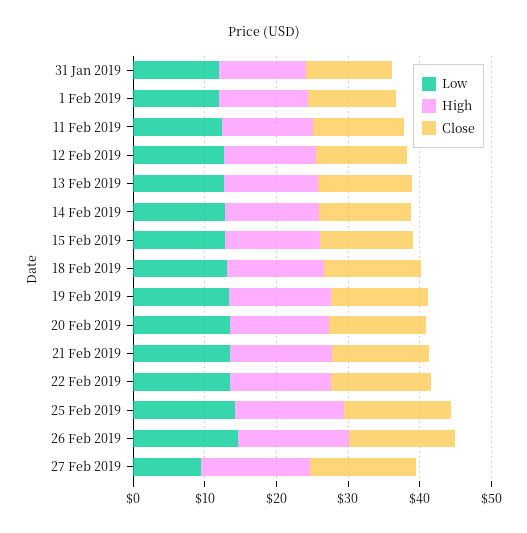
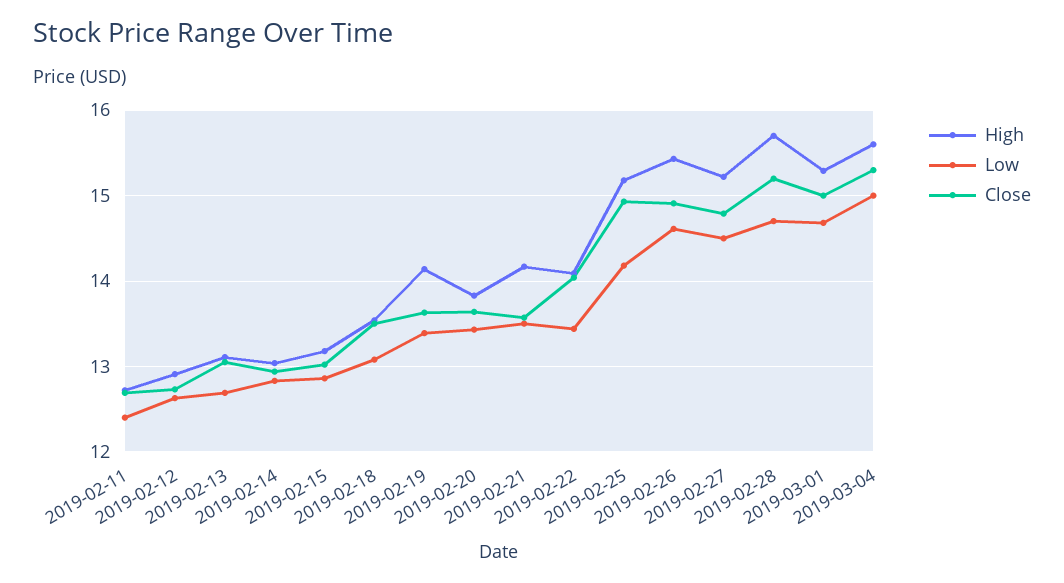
Low, 31 Jan 2019: 12 -> none
High, 31 Jan 2019: 12 -> none
Close, 31 Jan 2019: 12 -> none
Low, 1 Feb 2019: 12 -> none
High, 1 Feb 2019: 12 -> none
Close, 1 Feb 2019: 12 -> none
Low, 27 Feb 2019: 10 -> 14.5
High, 2019-02-28: none -> 15.7
Low, 2019-02-28: none -> 14.7
Close, 2019-02-28: none -> 15.2
High, 2019-03-01: none -> 15.3
Low, 2019-03-01: none -> 14.7
Close, 2019-03-01: none -> 15
High, 2019-03-04: none -> 15.6
Low, 2019-03-04: none -> 15
Close, 2019-03-04: none -> 15.3

